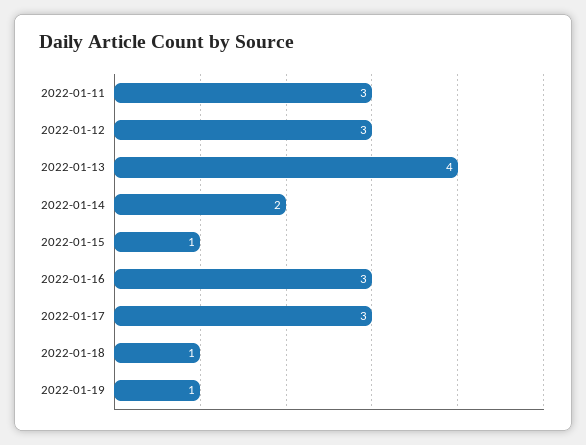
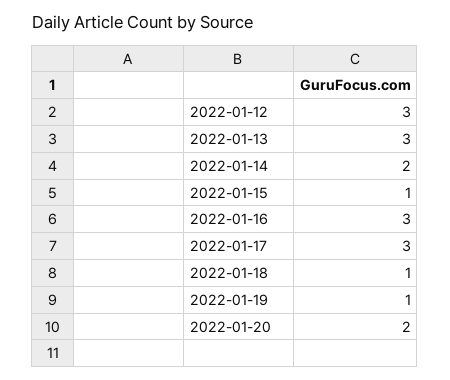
2022-01-11: 3 -> none
2022-01-13: 4 -> 3
2022-01-20: none -> 2

